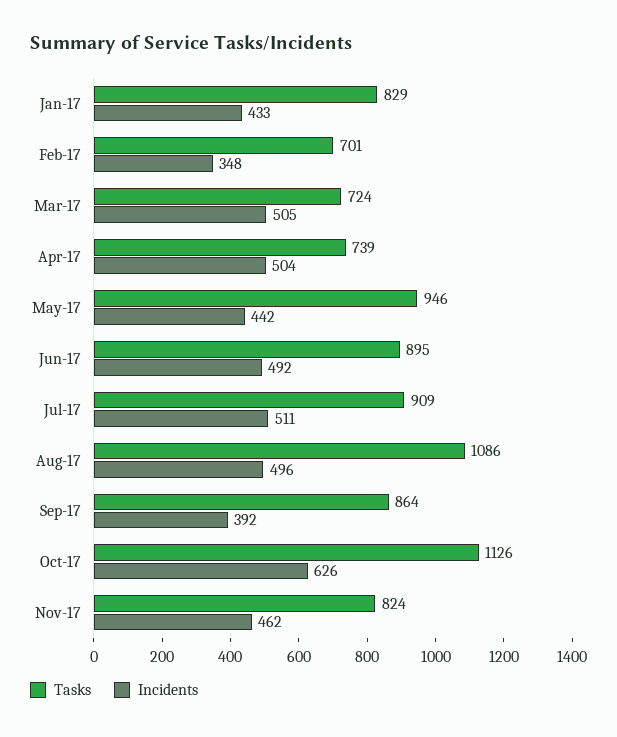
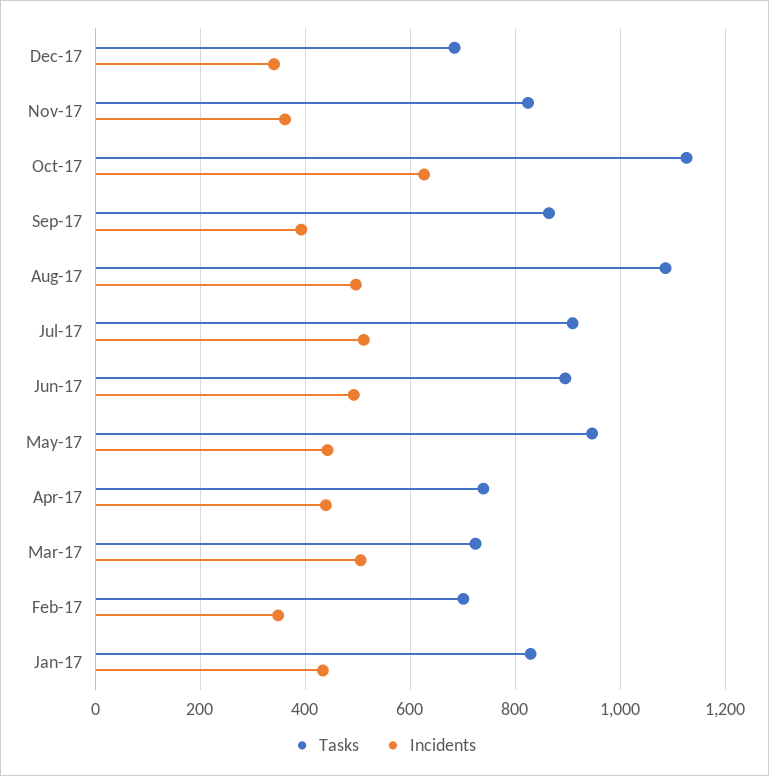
Incidents, Apr-17: 504 -> 440
Incidents, Nov-17: 462 -> 360
Tasks, Dec-17: none -> 680
Incidents, Dec-17: none -> 340

